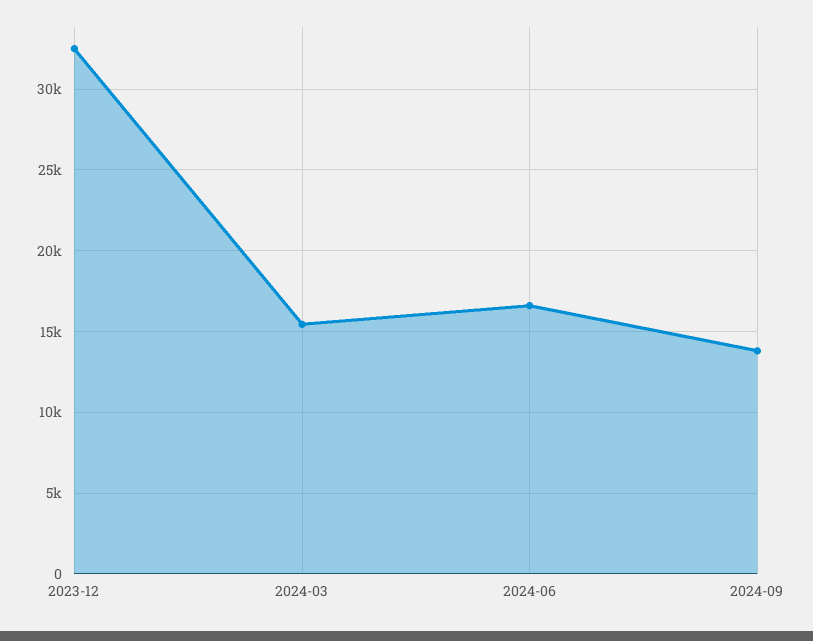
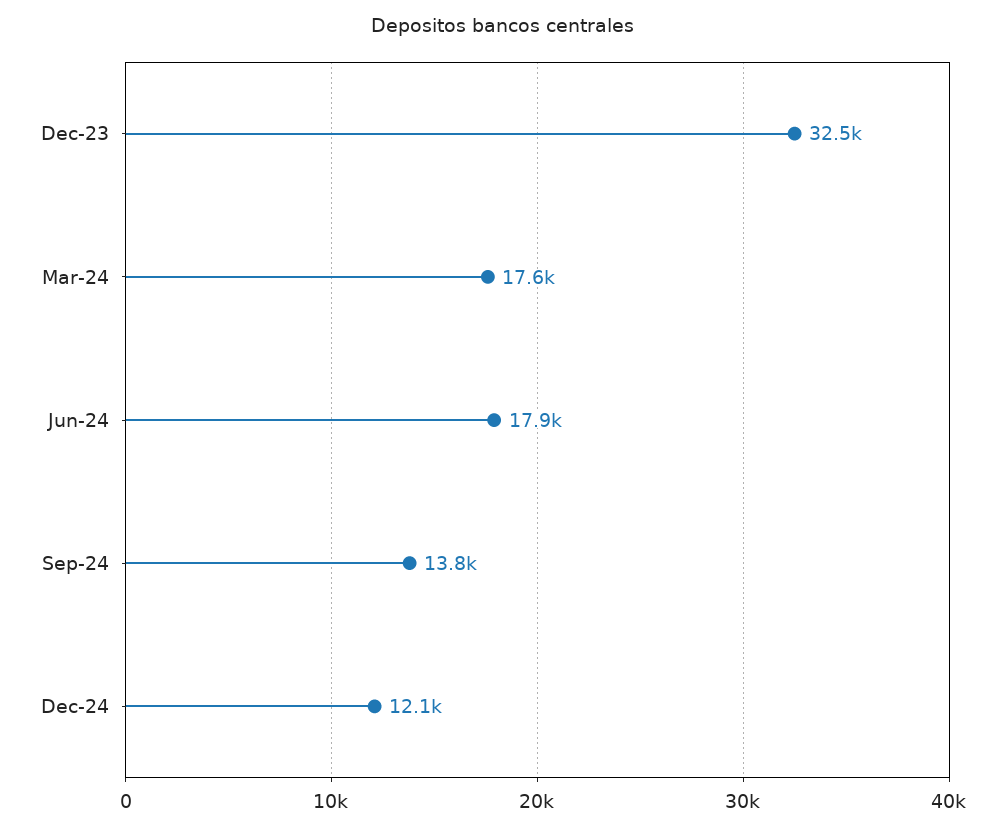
2024-03: 15500 -> 17600
2024-06: 16500 -> 17900
Dec-24: none -> 12100

